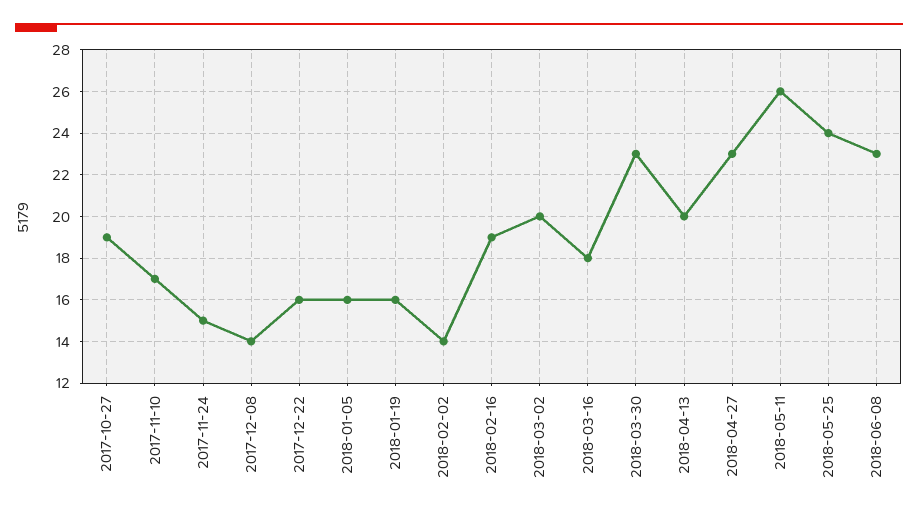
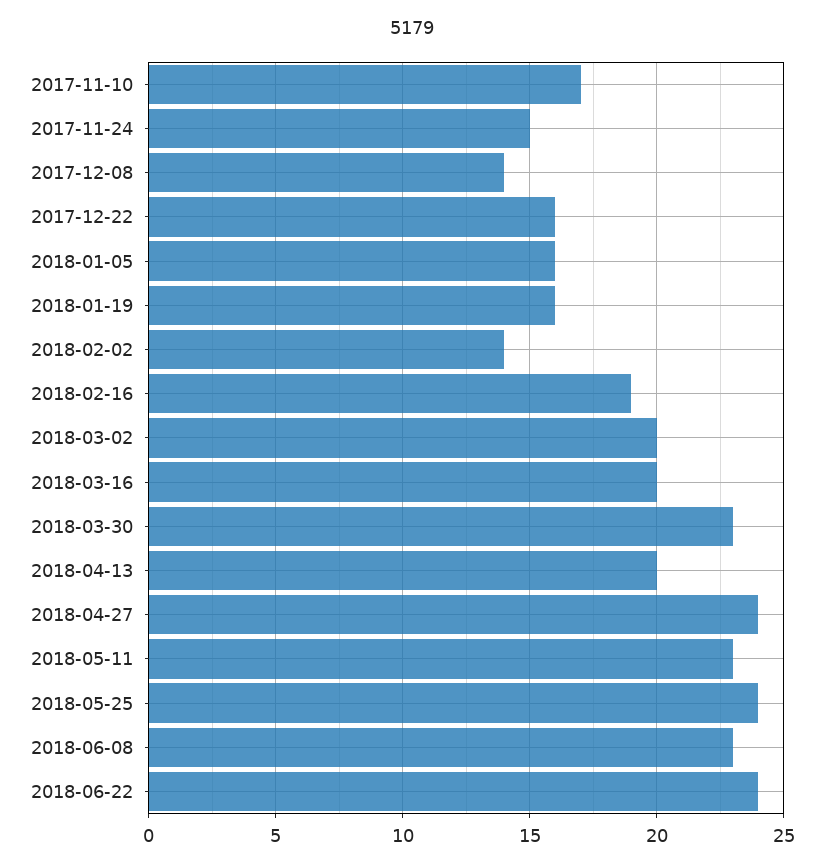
2017-10-27: 19 -> none
2018-03-16: 18 -> 20
2018-04-27: 23 -> 24
2018-05-11: 26 -> 23
2018-06-22: none -> 24

